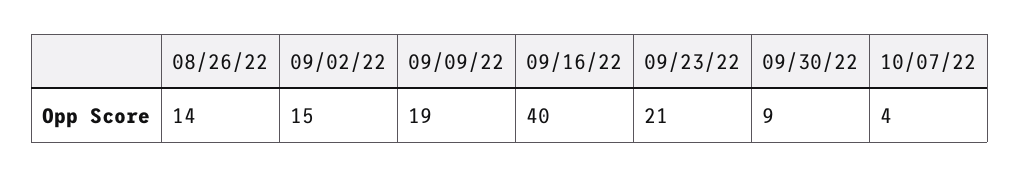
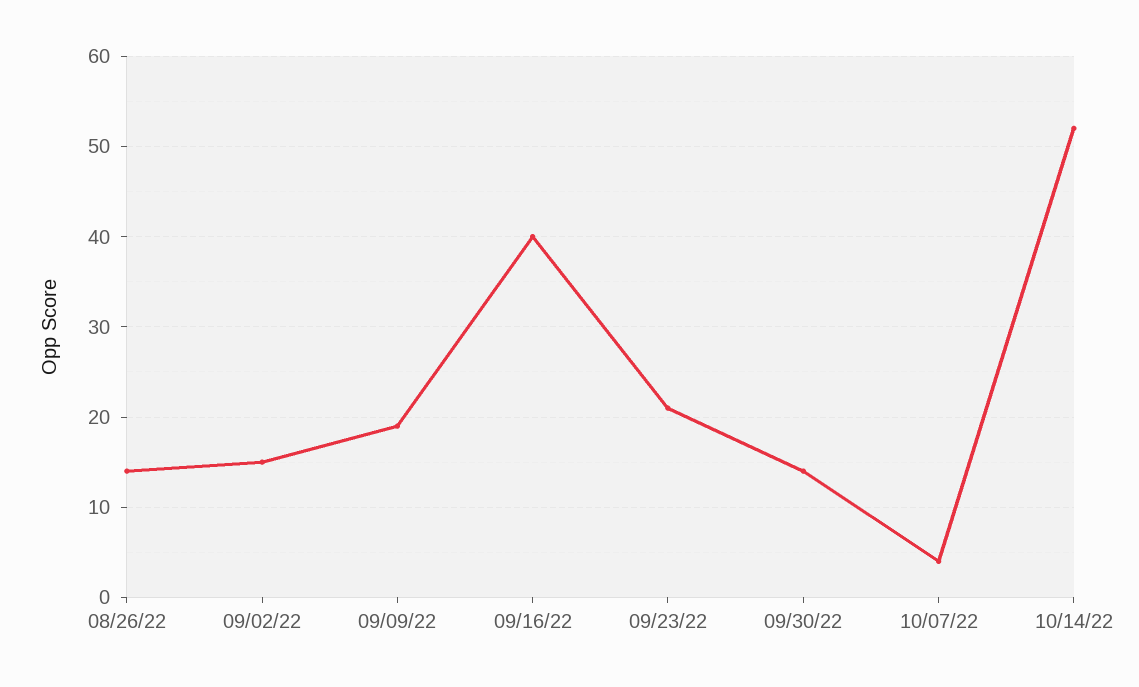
09/30/22: 9 -> 14
10/14/22: none -> 52

